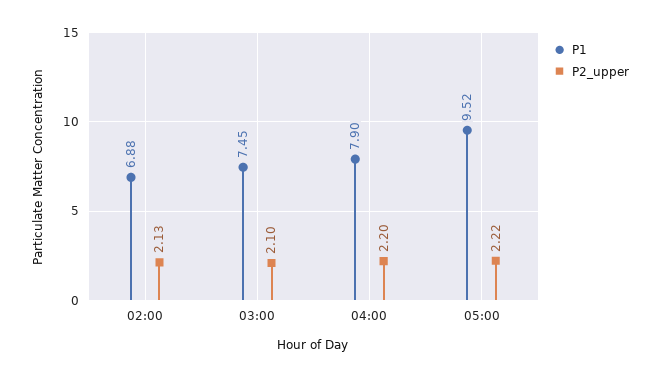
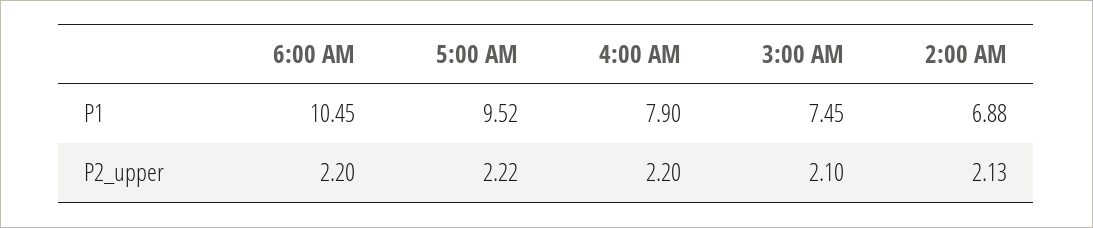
P1, 6:00 AM: none -> 10.45
P2_upper, 6:00 AM: none -> 2.2

